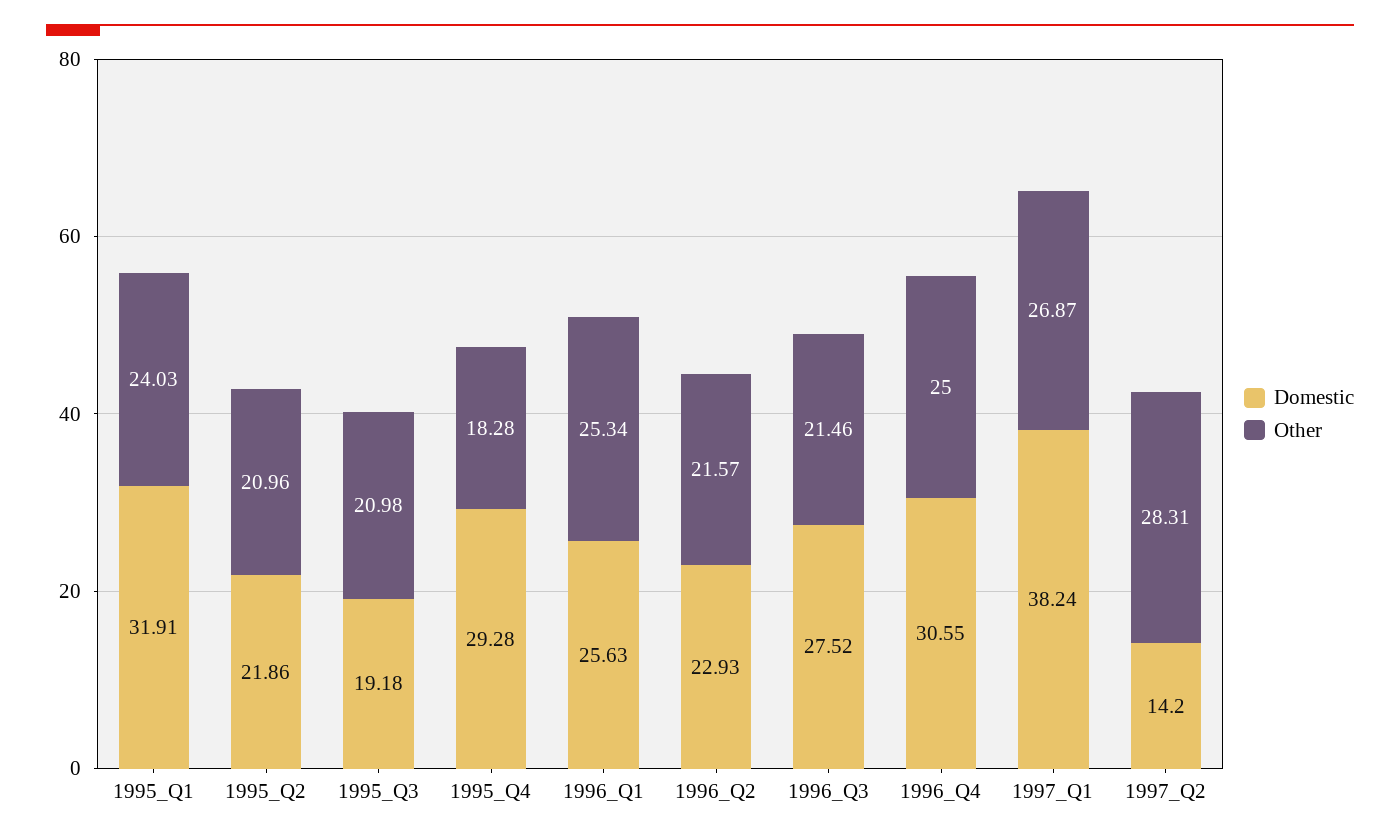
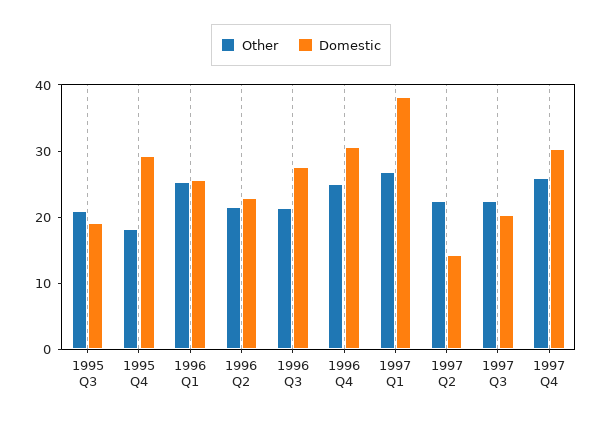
Domestic, 1995_Q1: 31.91 -> none
Other, 1995_Q1: 24.03 -> none
Domestic, 1995_Q2: 21.86 -> none
Other, 1995_Q2: 20.96 -> none
Other, 1997_Q2: 28.31 -> 22
Other, 1997 Q3: none -> 22
Domestic, 1997 Q3: none -> 20
Other, 1997 Q4: none -> 26
Domestic, 1997 Q4: none -> 30

